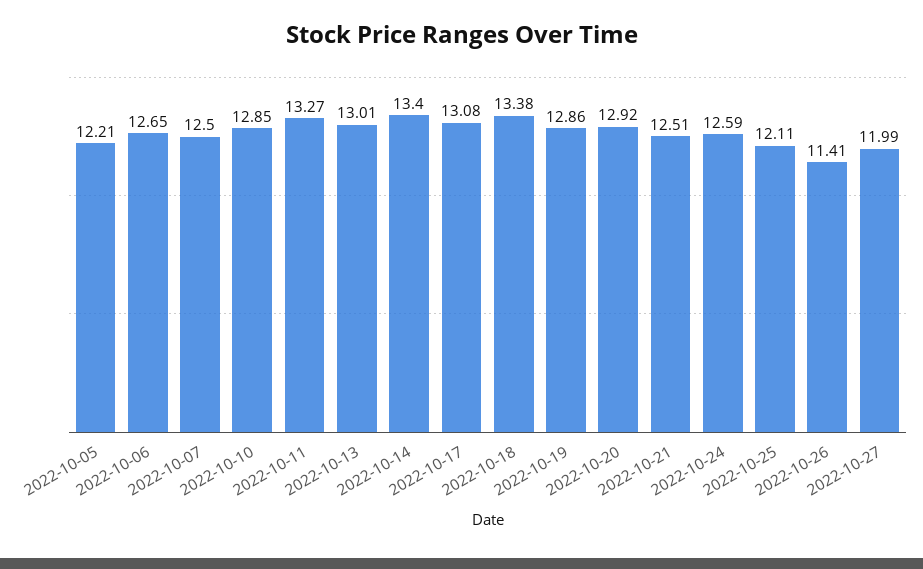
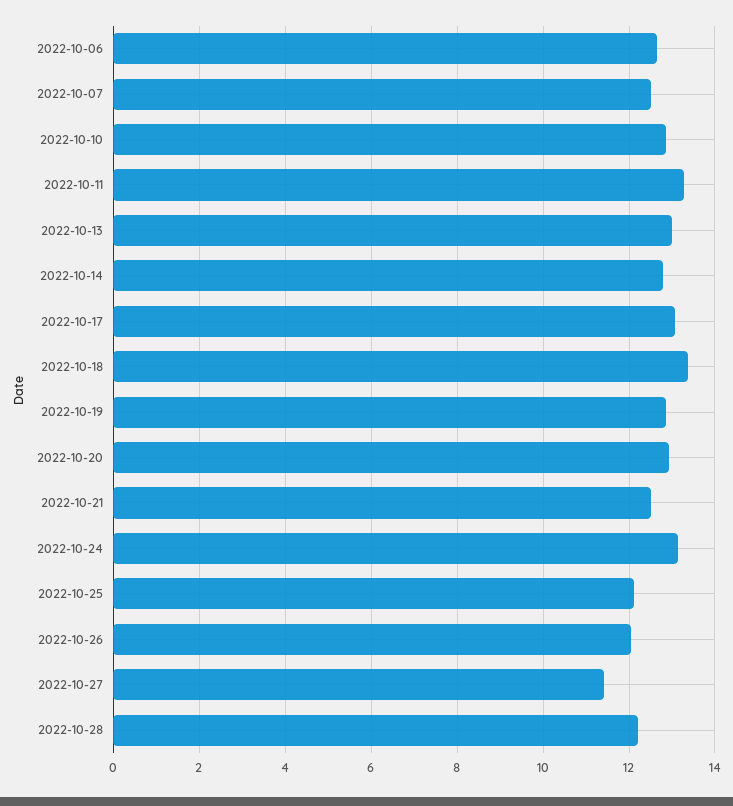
2022-10-05: 12.21 -> none
2022-10-14: 13.4 -> 12.8
2022-10-24: 12.59 -> 13.2
2022-10-26: 11.41 -> 12
2022-10-27: 11.99 -> 11.4
2022-10-28: none -> 12.2

